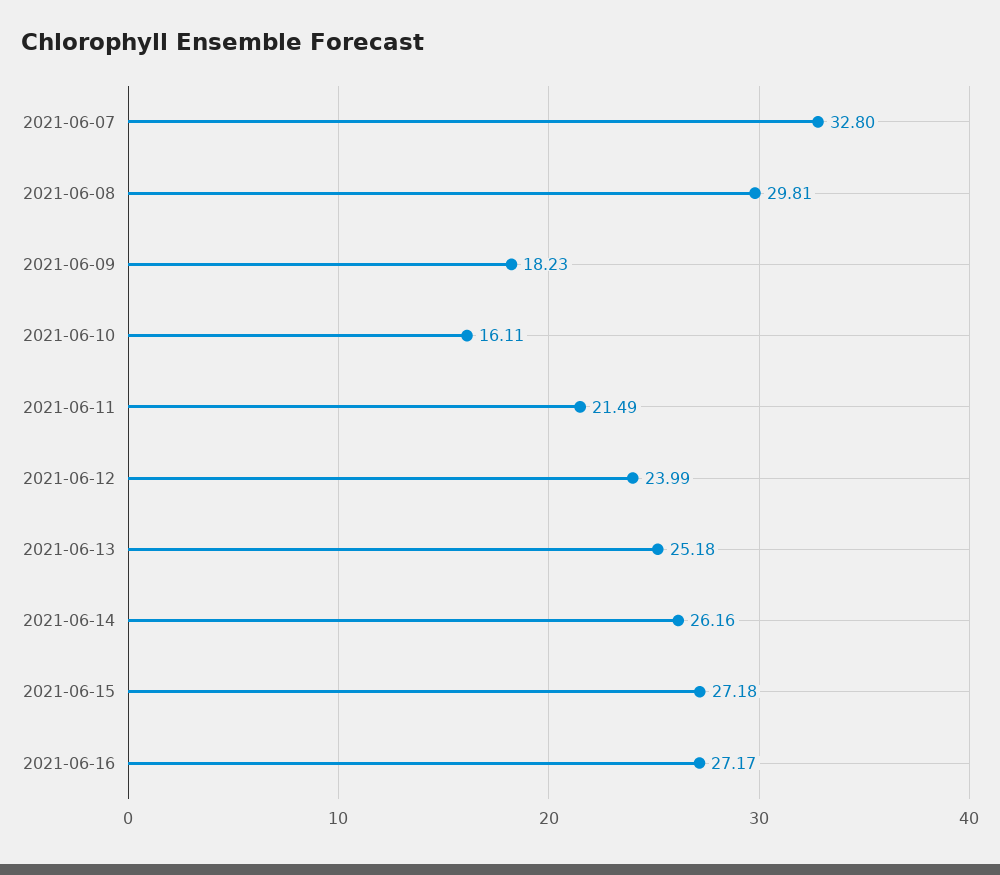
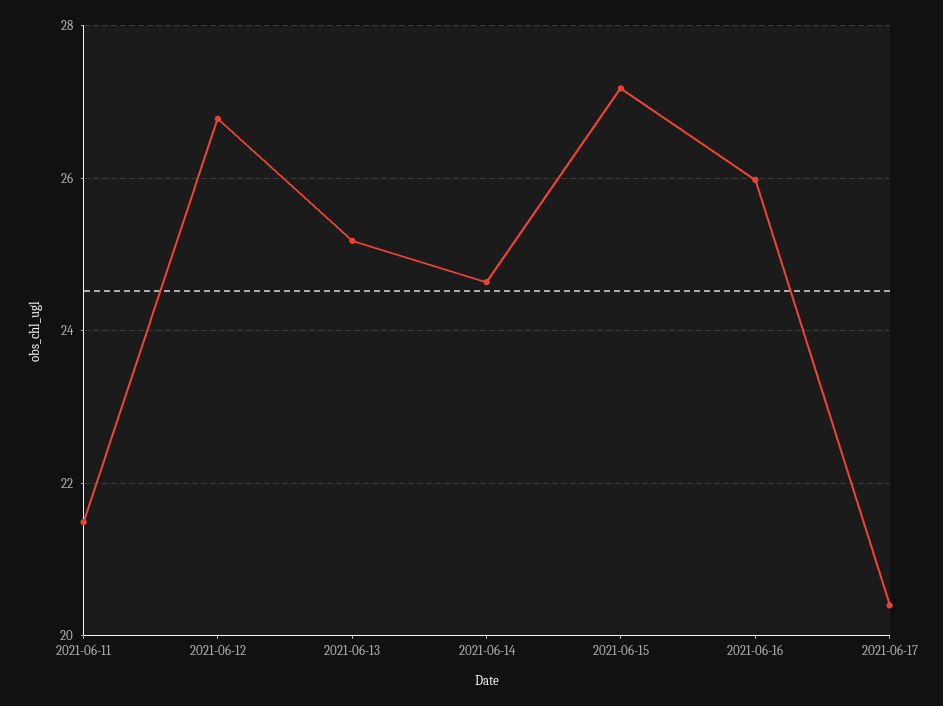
2021-06-07: 32.8 -> none
2021-06-08: 29.81 -> none
2021-06-09: 18.23 -> none
2021-06-10: 16.11 -> none
2021-06-12: 23.99 -> 26.8
2021-06-14: 26.16 -> 24.6
2021-06-16: 27.17 -> 26
2021-06-17: none -> 20.4

